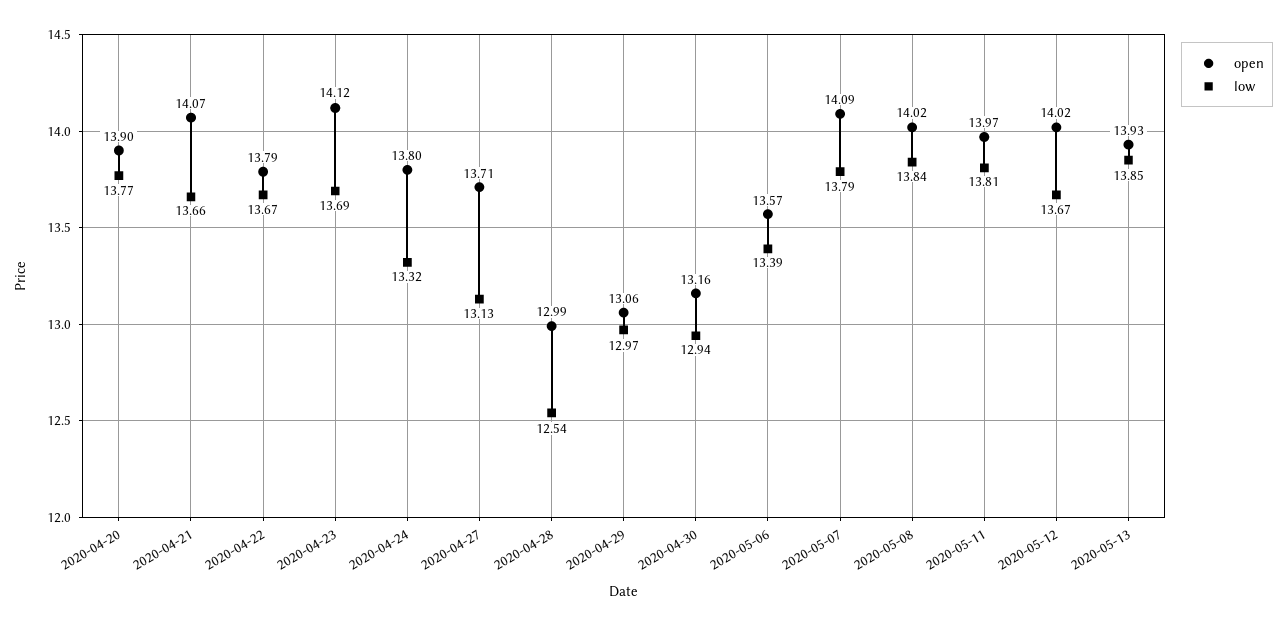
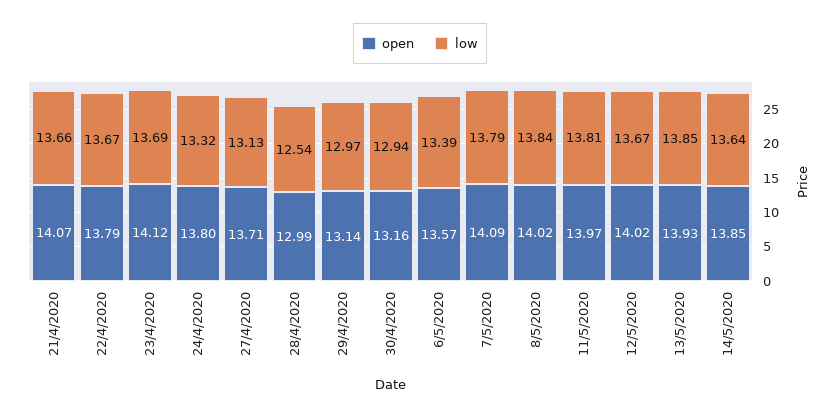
open, 2020-04-20: 13.9 -> none
low, 2020-04-20: 13.77 -> none
open, 2020-04-29: 13.06 -> 13.14
open, 14/5/2020: none -> 13.85
low, 14/5/2020: none -> 13.64

